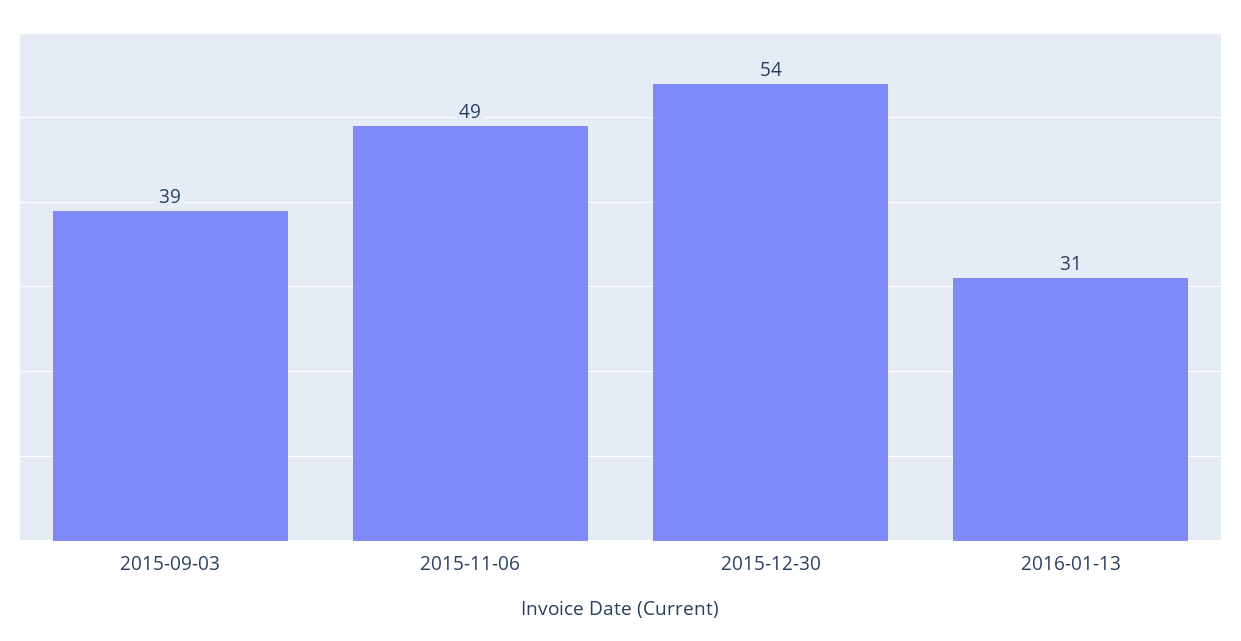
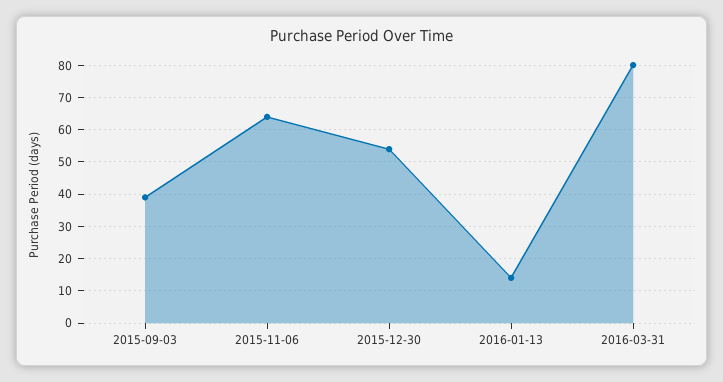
2015-11-06: 49 -> 65
2016-01-13: 31 -> 15
2016-03-31: none -> 80

